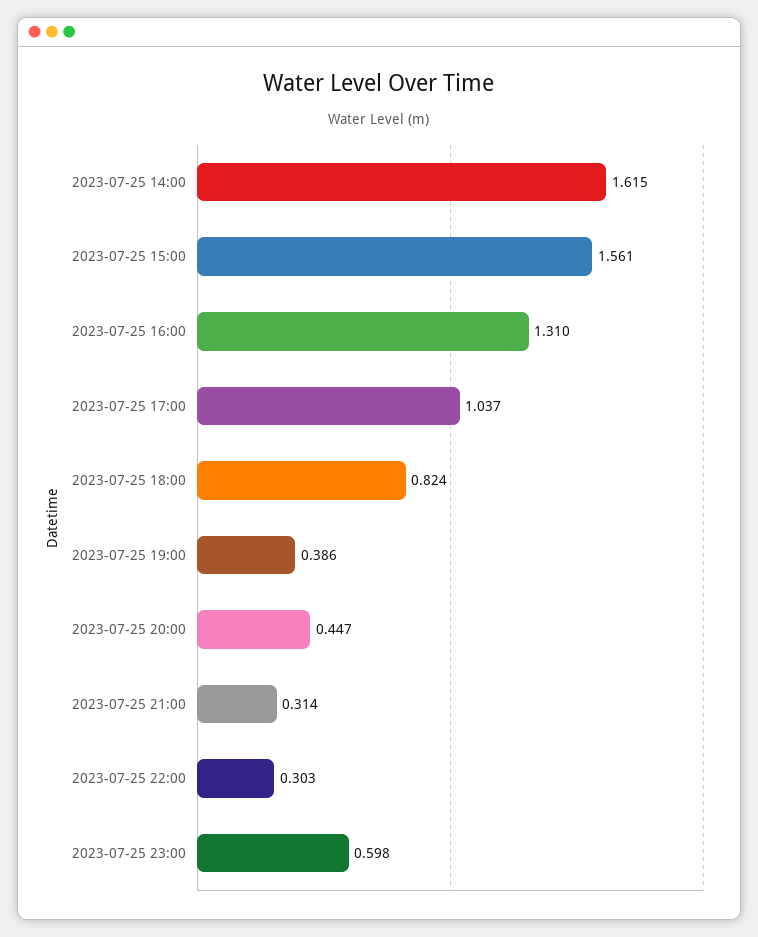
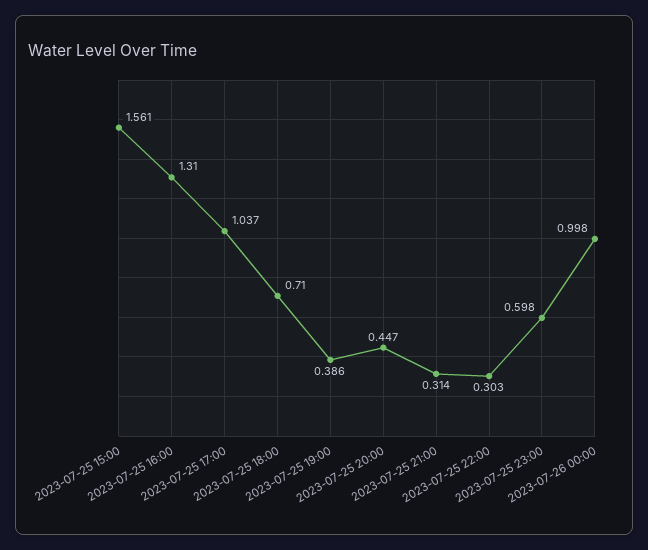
2023-07-25 14:00: 1.615 -> none
2023-07-25 18:00: 0.824 -> 0.71
2023-07-26 00:00: none -> 0.998

